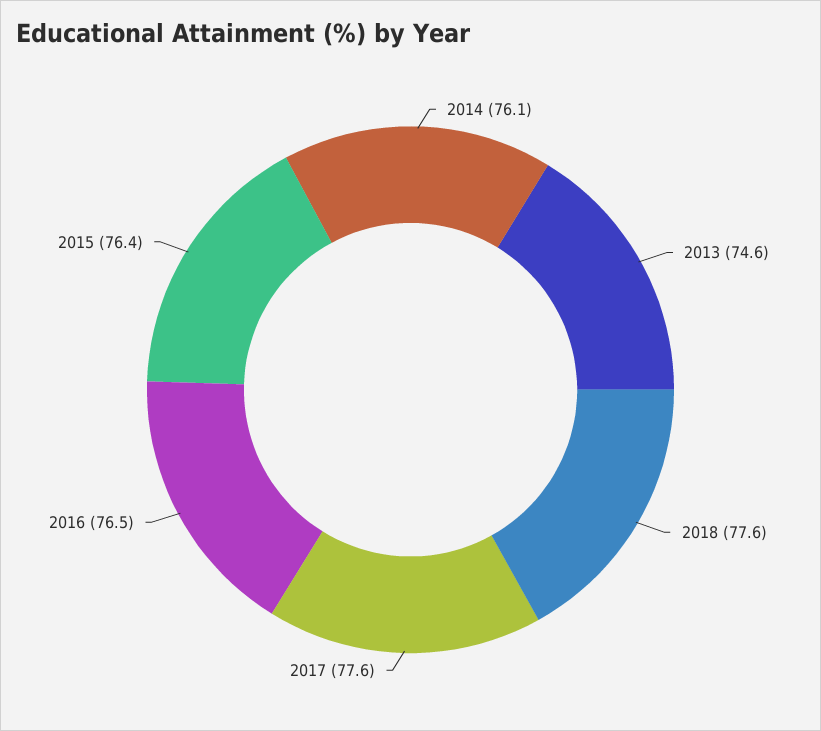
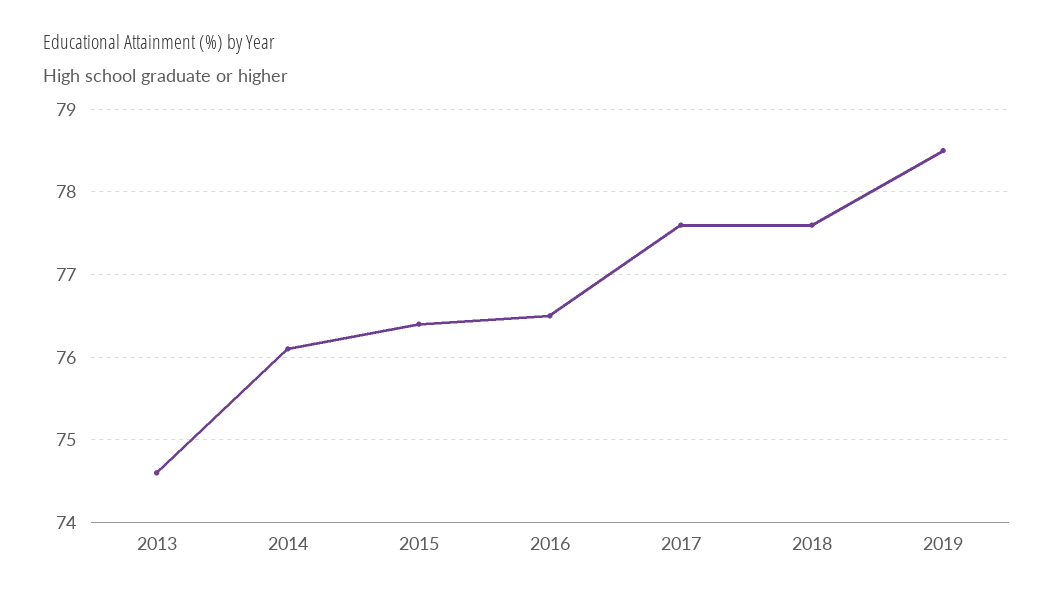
2019: none -> 78.5

